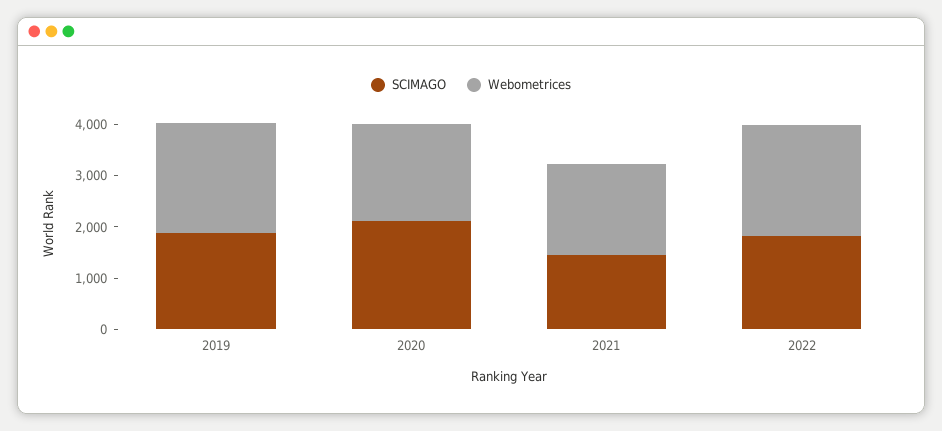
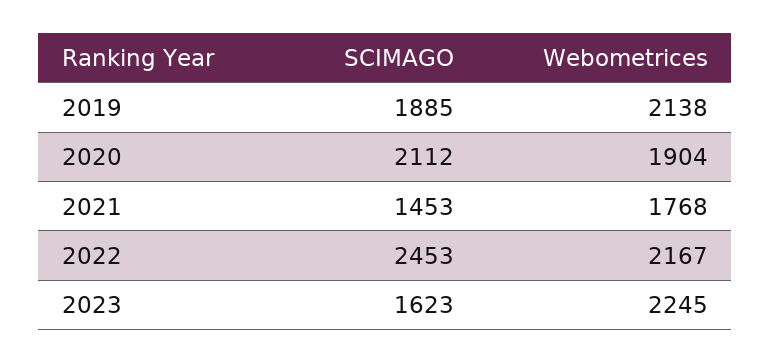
SCIMAGO, 2022: 1800 -> 2453
SCIMAGO, 2023: none -> 1623
Webometrices, 2023: none -> 2245

